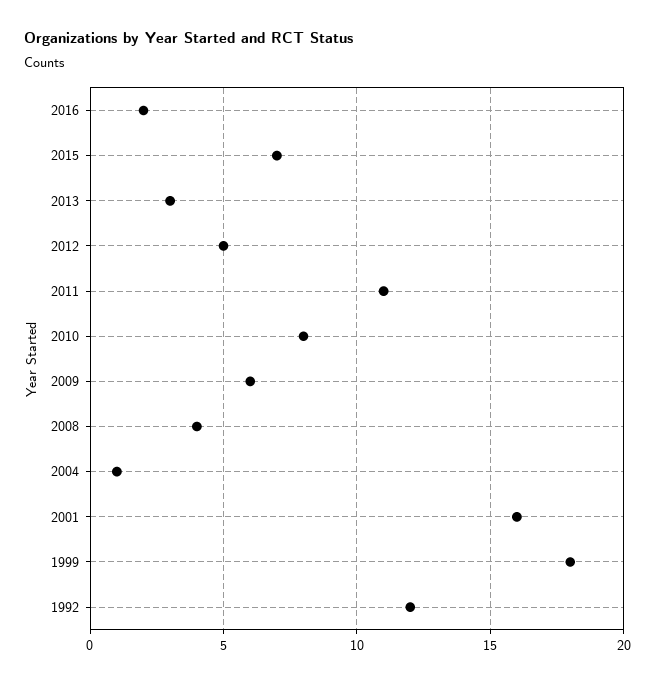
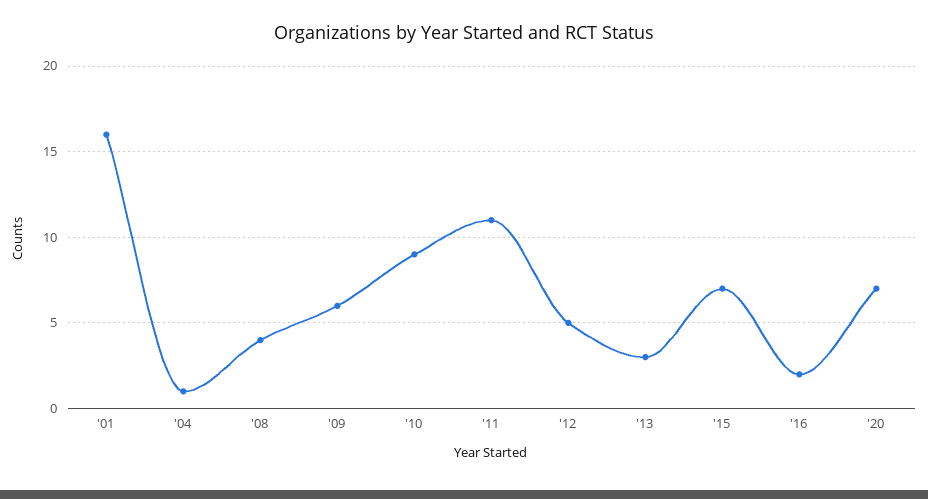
2010: 8 -> 9
1999: 18 -> none
1992: 12 -> none
'20: none -> 7

